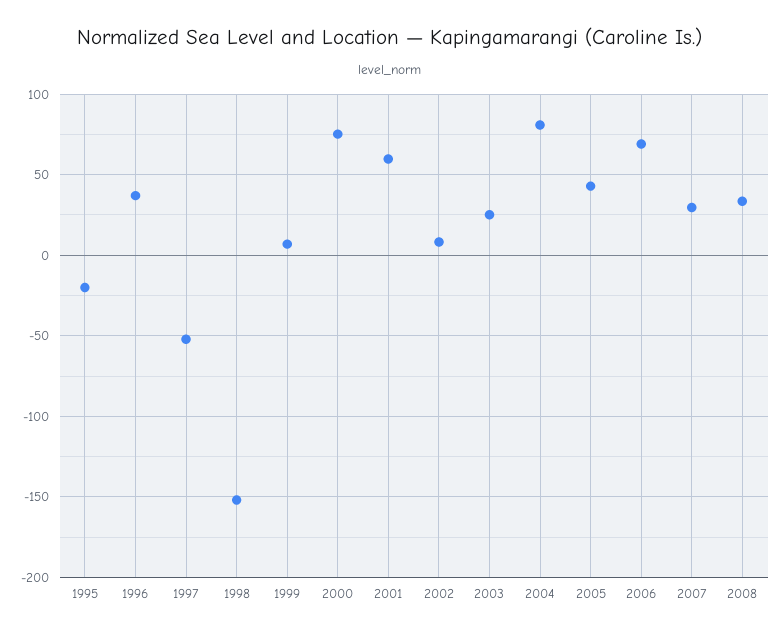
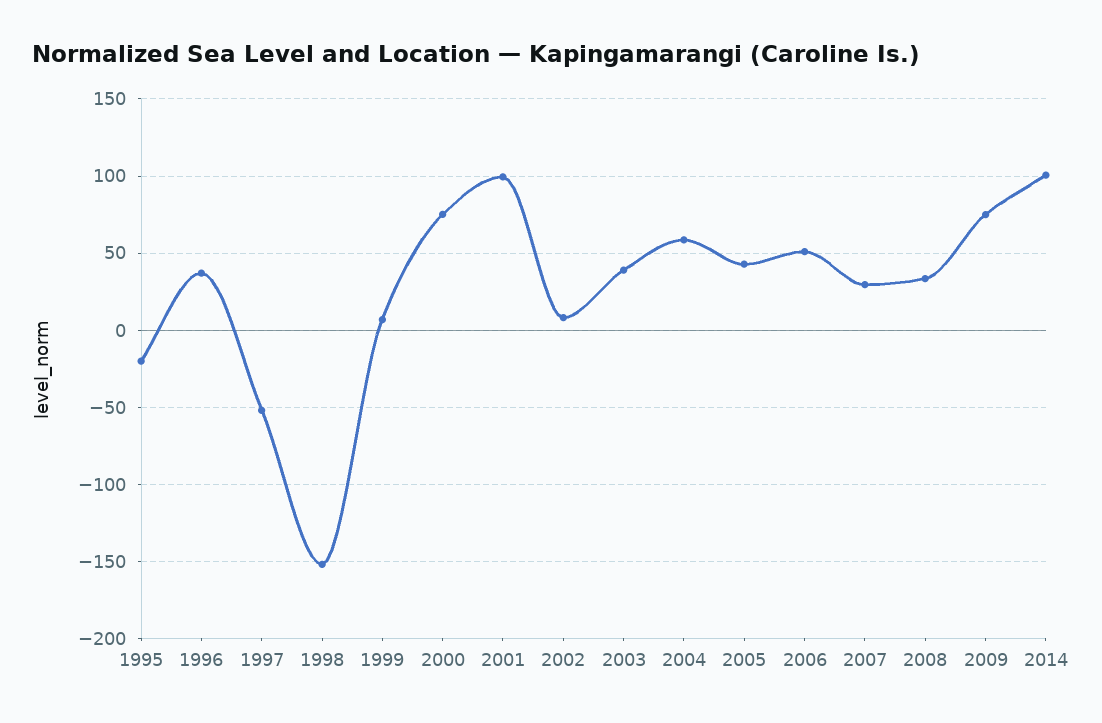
2001: 60 -> 100
2003: 25 -> 40
2004: 80 -> 60
2006: 70 -> 50
2009: none -> 75
2014: none -> 100

